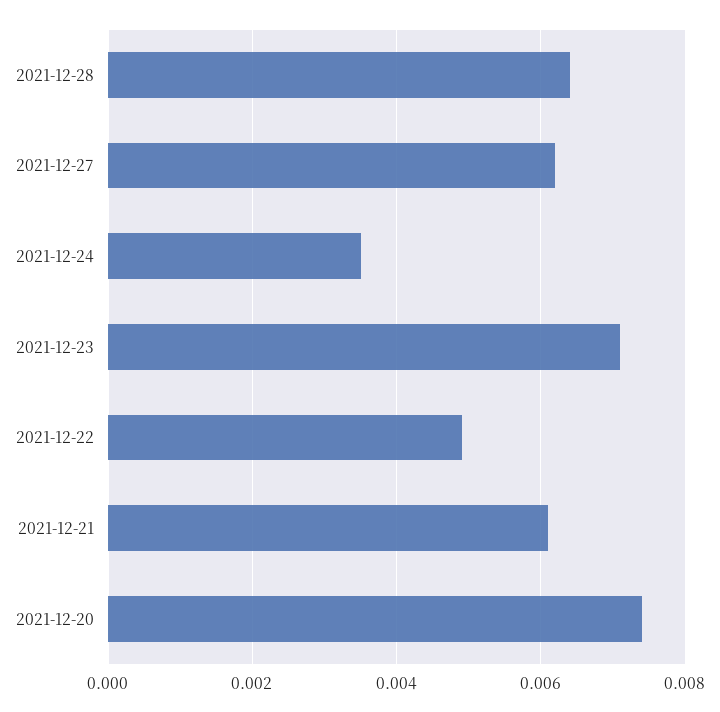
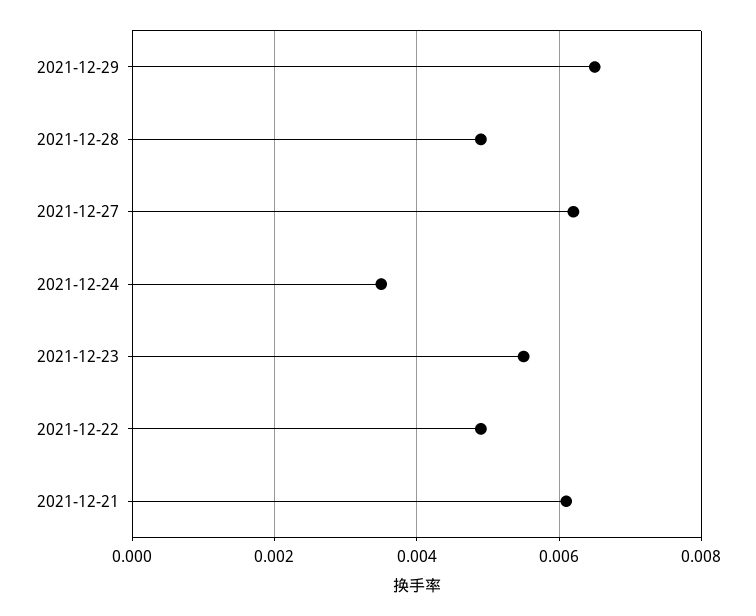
2021-12-28: 0.0065 -> 0.005
2021-12-23: 0.007 -> 0.0055
2021-12-20: 0.0075 -> none
2021-12-29: none -> 0.0065

